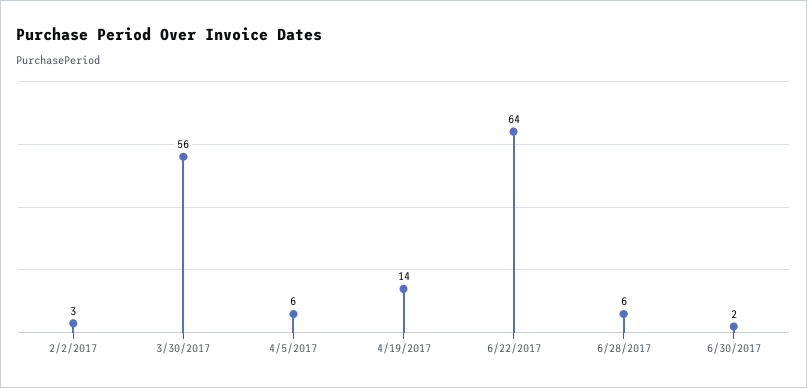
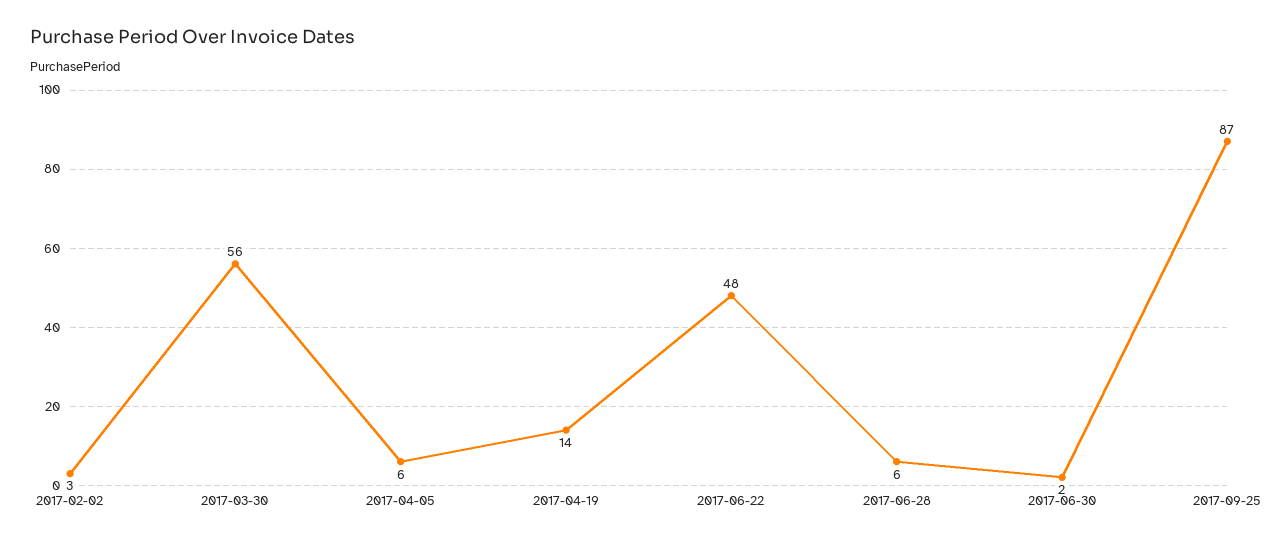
6/22/2017: 64 -> 48
2017-09-25: none -> 87

